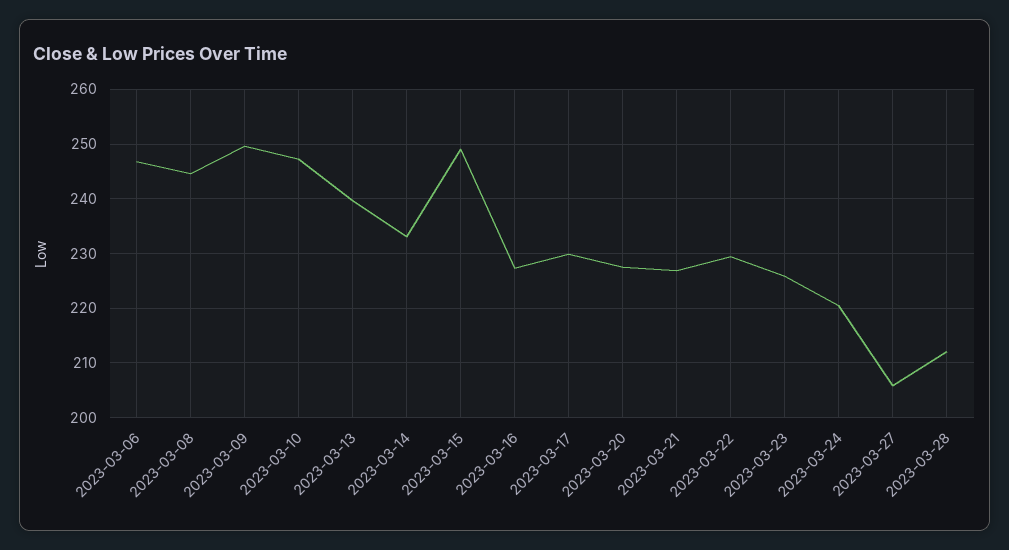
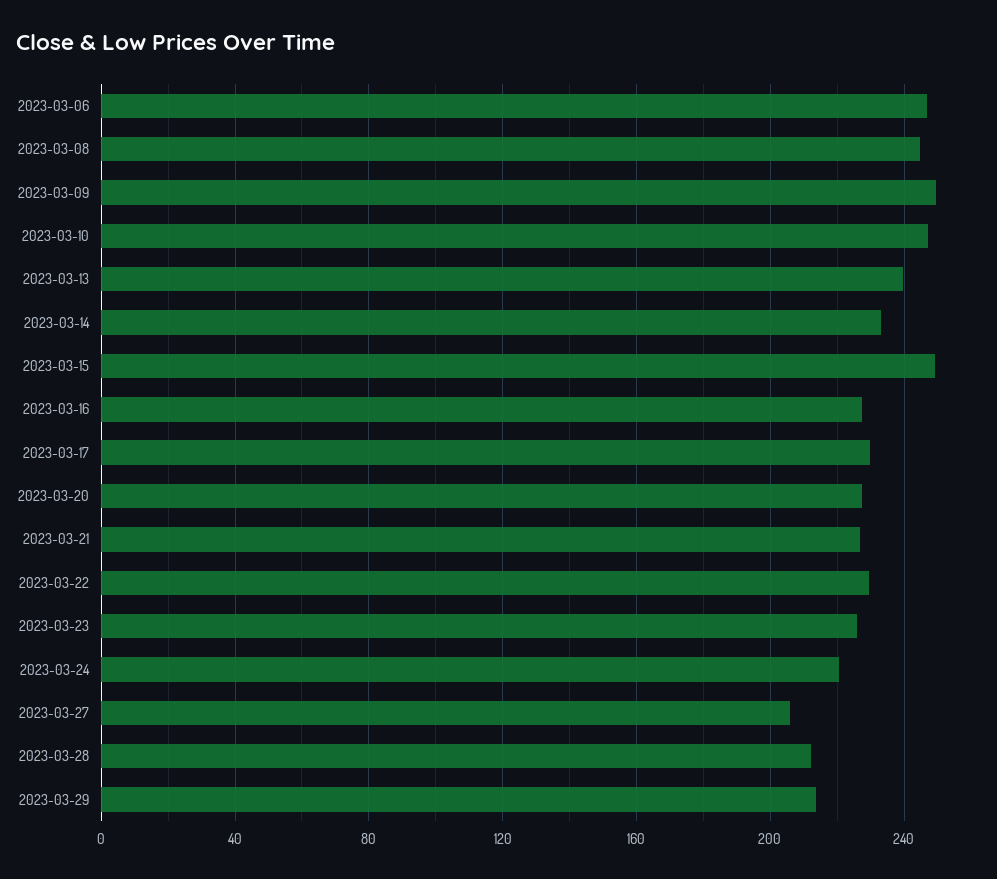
2023-03-29: none -> 215

